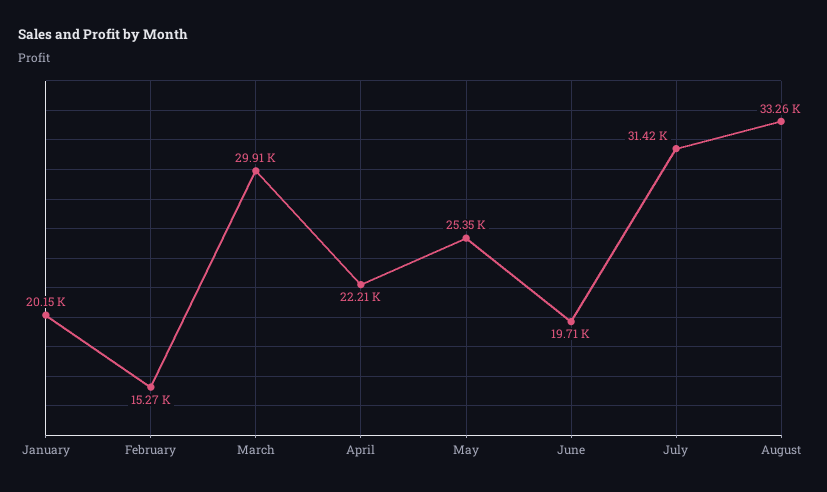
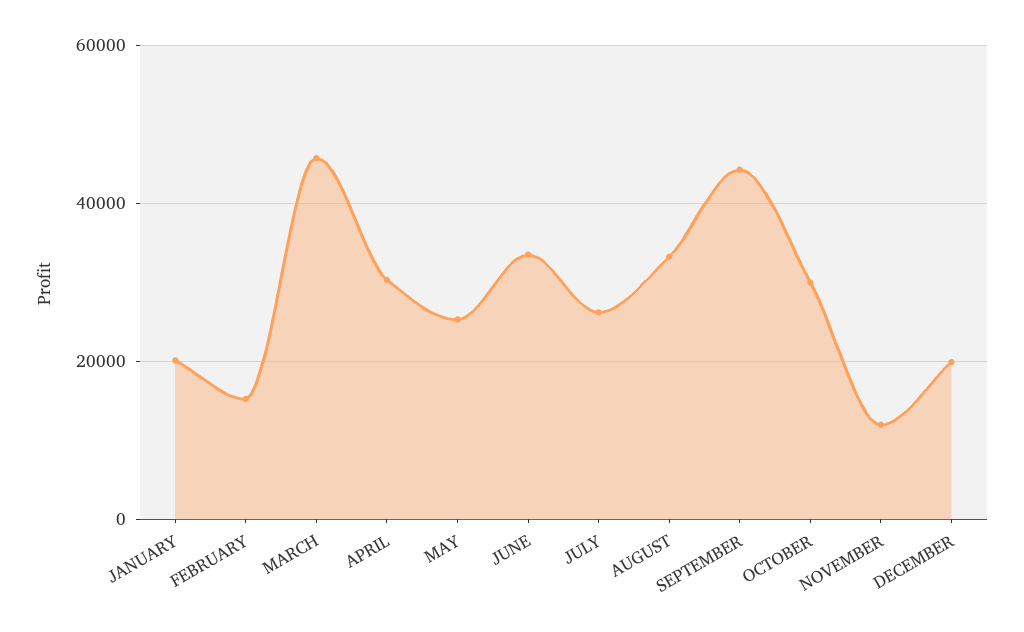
March: 29910 -> 46000
April: 22210 -> 30000
June: 19710 -> 34000
July: 31420 -> 26000
SEPTEMBER: none -> 44000
OCTOBER: none -> 30000
NOVEMBER: none -> 12000
DECEMBER: none -> 20000

